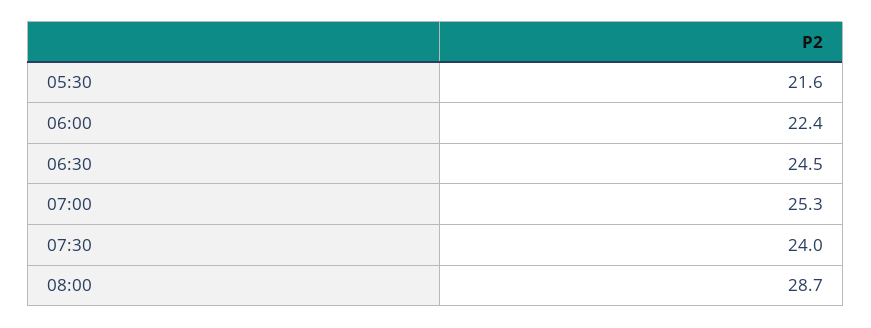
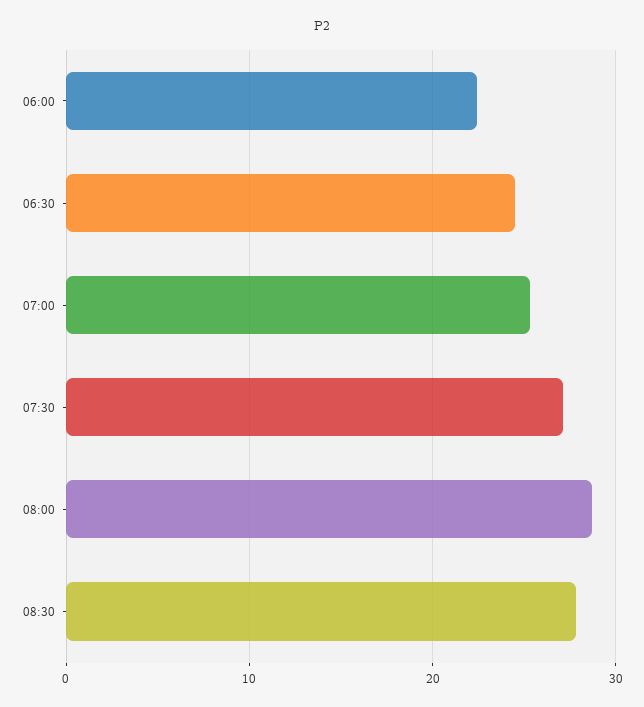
05:30: 21.6 -> none
07:30: 24 -> 27
08:30: none -> 28

